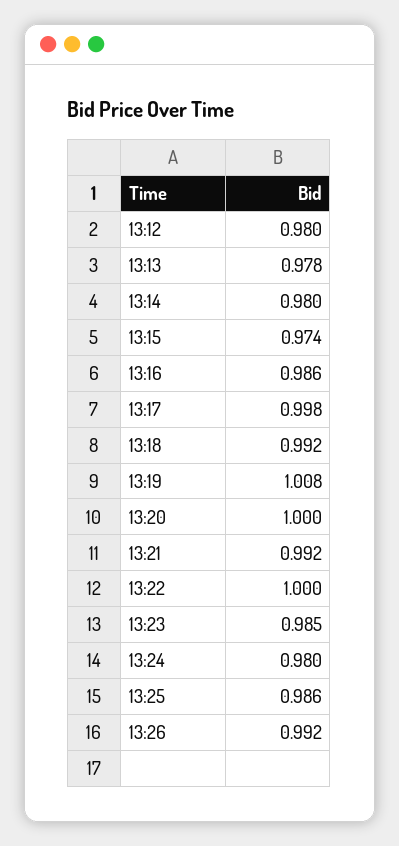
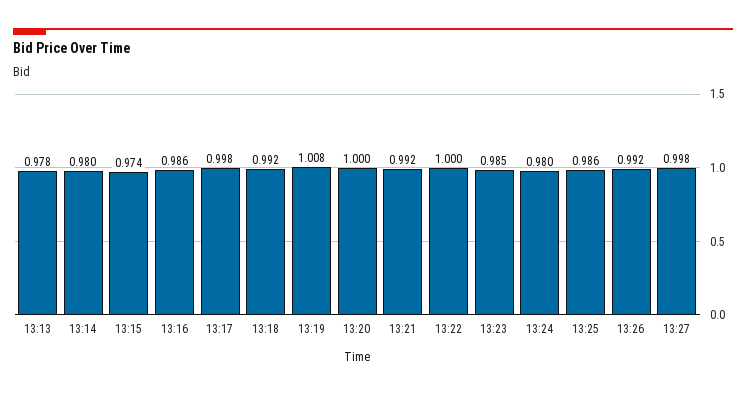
13:12: 0.98 -> none
13:27: none -> 0.998

